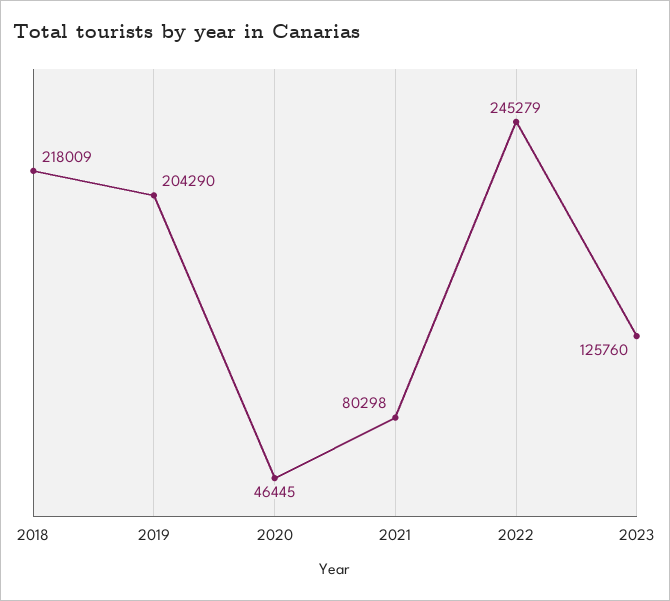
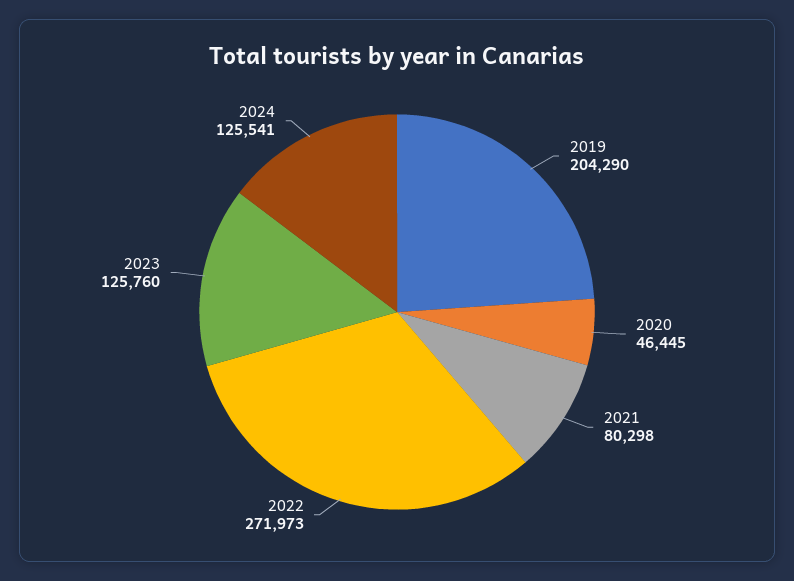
2018: 218009 -> none
2022: 245279 -> 271973
2024: none -> 125541

